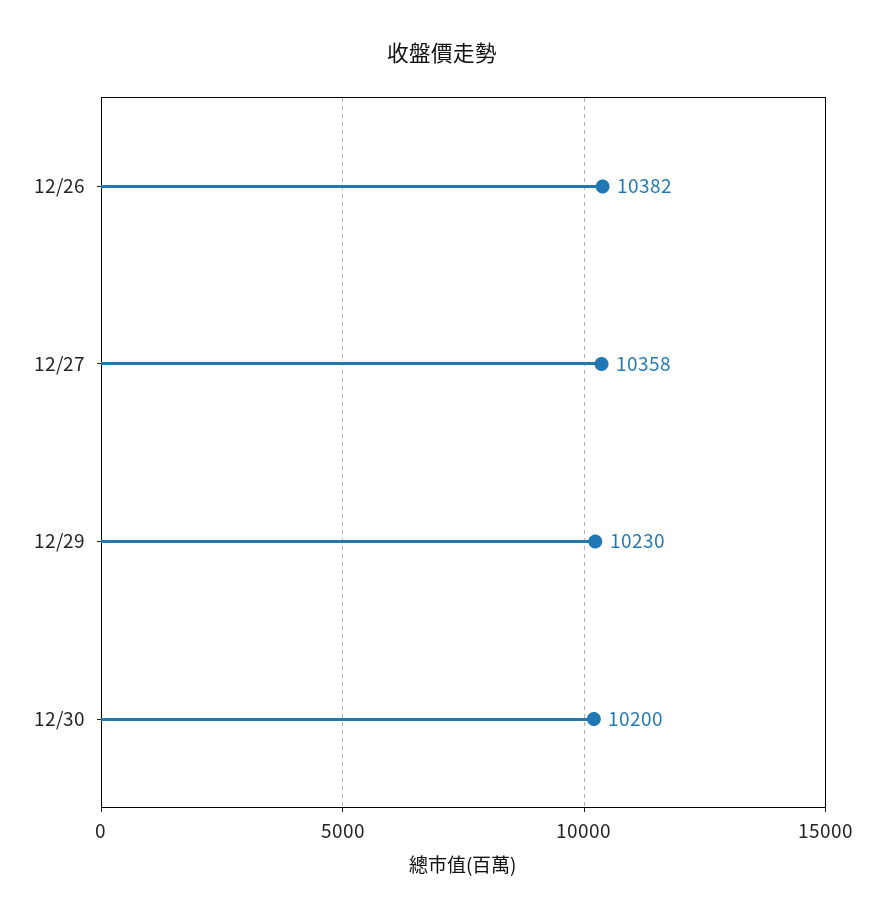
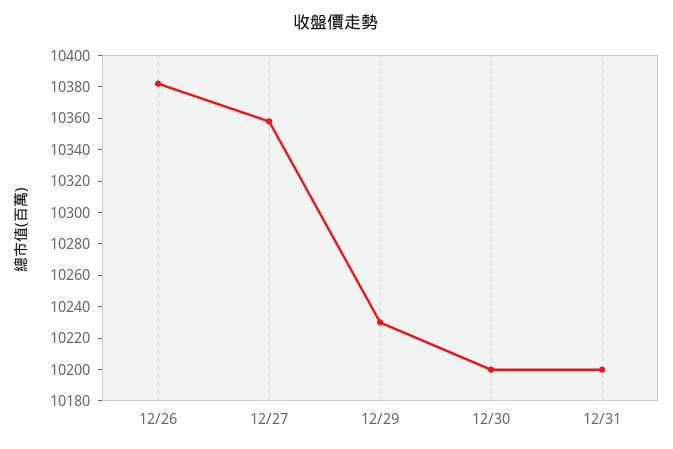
12/31: none -> 10200

